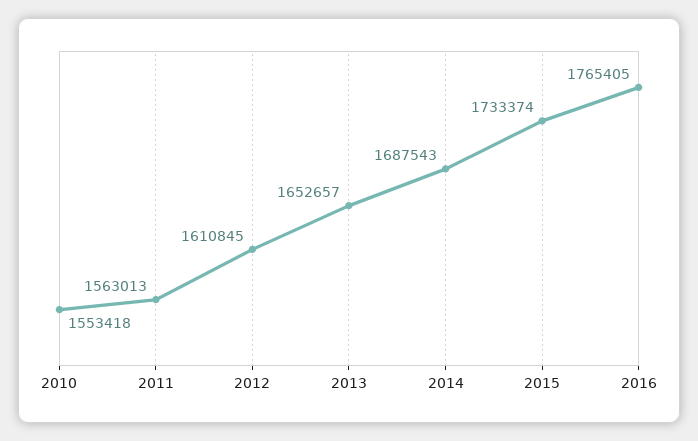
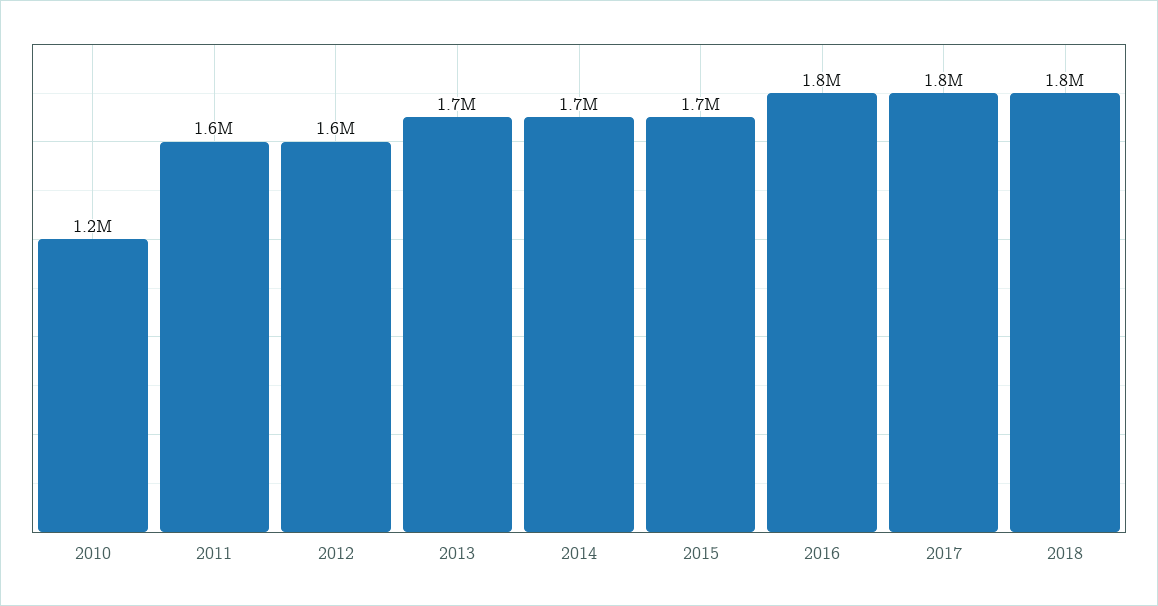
2010: 1553418 -> 1200000
2017: none -> 1800000
2018: none -> 1800000

